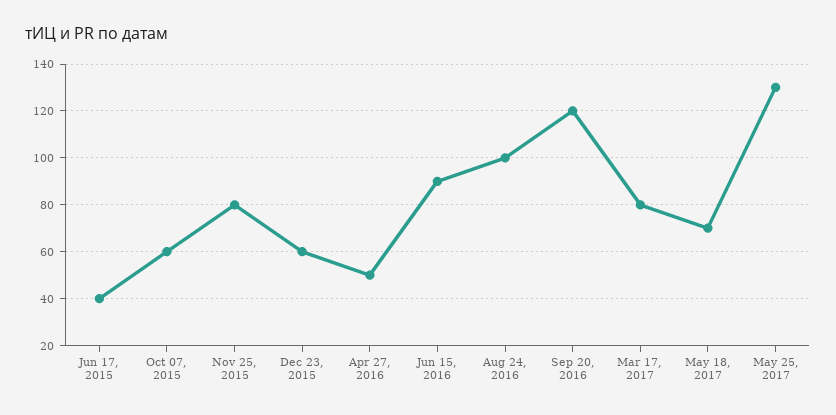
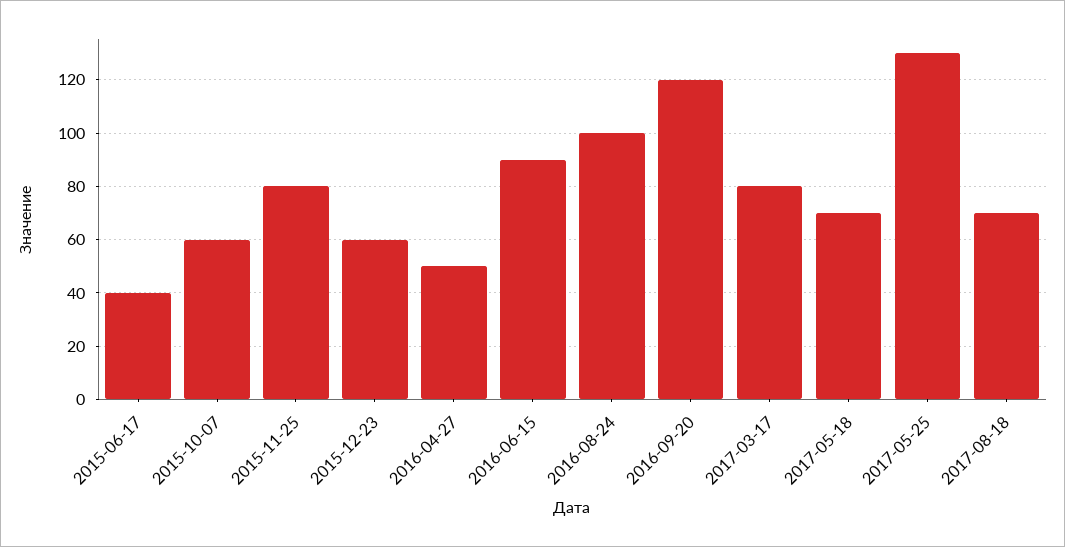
2017-08-18: none -> 70

